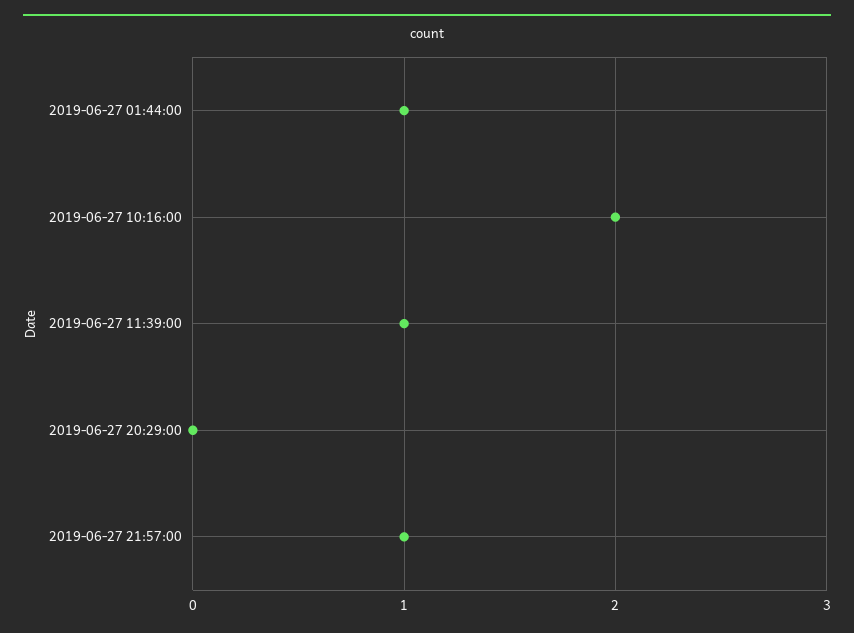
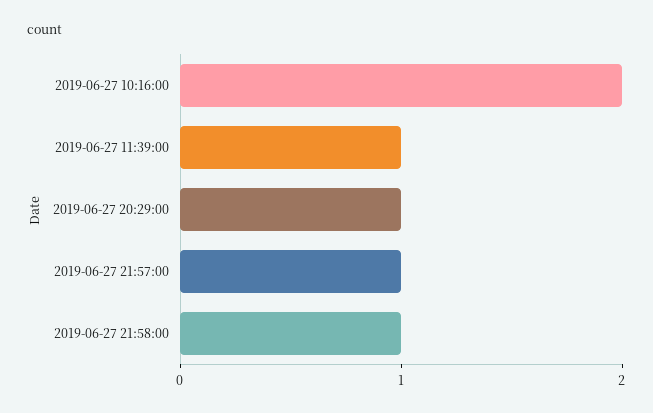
2019-06-27 01:44:00: 1 -> none
2019-06-27 20:29:00: 0 -> 1
2019-06-27 21:58:00: none -> 1

